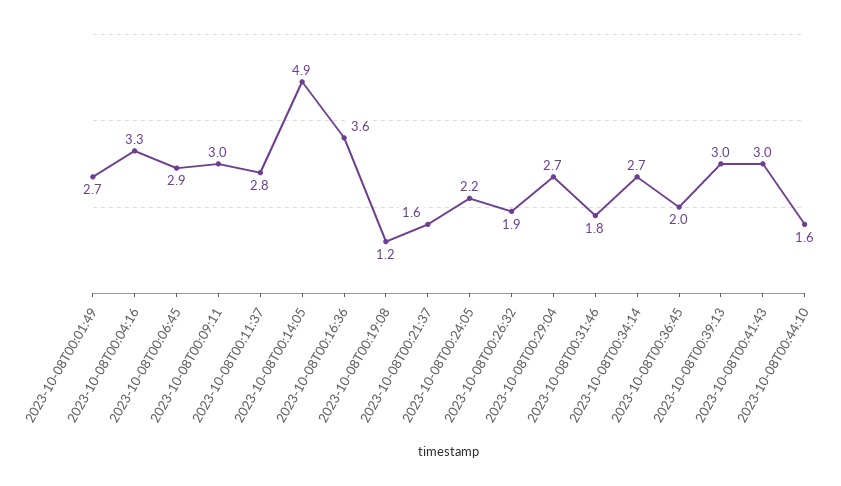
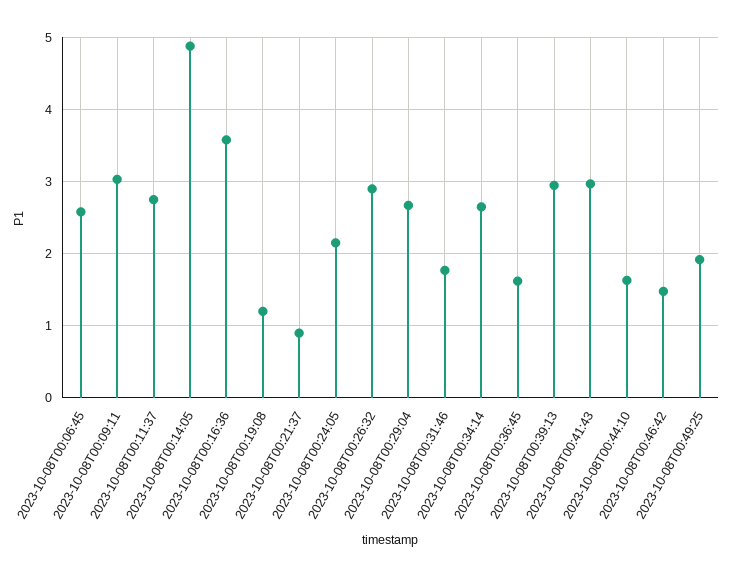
2023-10-08T00:01:49: 2.7 -> none
2023-10-08T00:04:16: 3.3 -> none
2023-10-08T00:06:45: 2.9 -> 2.6
2023-10-08T00:21:37: 1.6 -> 0.9
2023-10-08T00:26:32: 1.9 -> 2.9
2023-10-08T00:36:45: 2 -> 1.6
2023-10-08T00:46:42: none -> 1.5
2023-10-08T00:49:25: none -> 1.9

